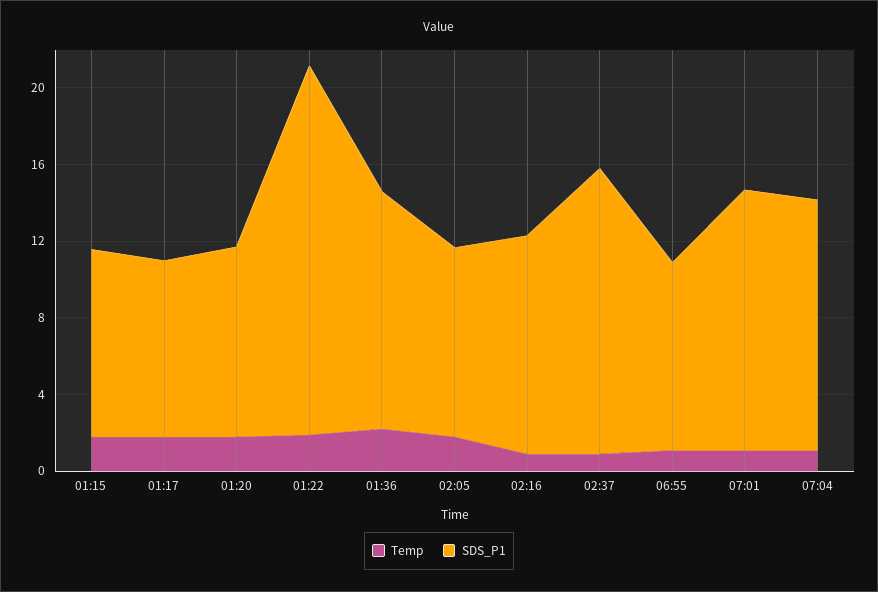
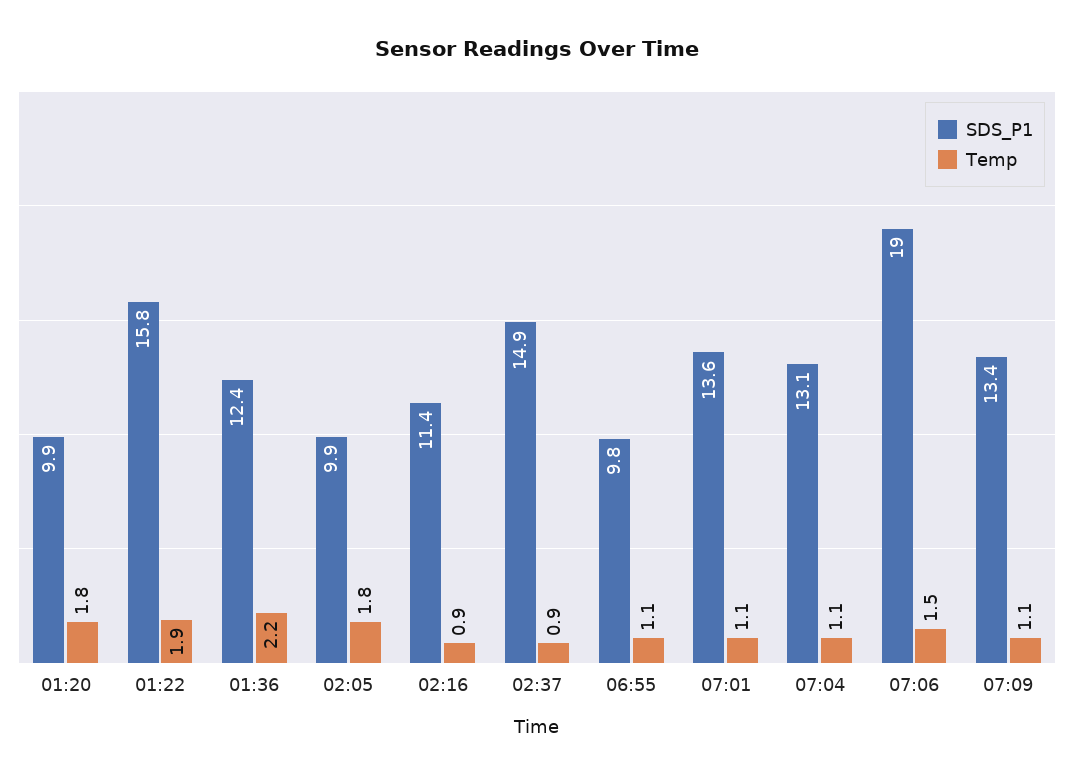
Temp, 01:15: 2 -> none
SDS_P1, 01:15: 10 -> none
Temp, 01:17: 2 -> none
SDS_P1, 01:17: 9 -> none
SDS_P1, 01:22: 19 -> 15.8
SDS_P1, 07:06: none -> 19
Temp, 07:06: none -> 1.5
SDS_P1, 07:09: none -> 13.4
Temp, 07:09: none -> 1.1

